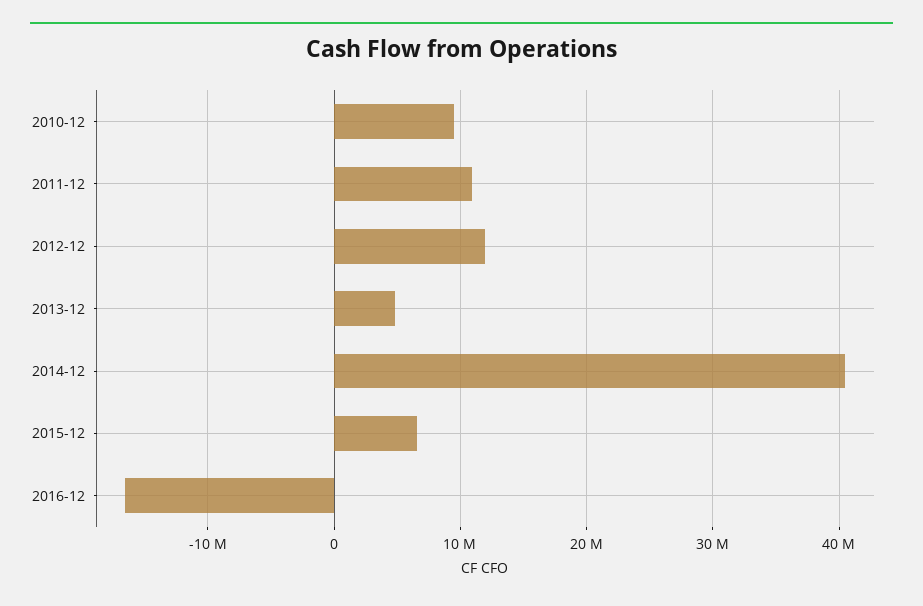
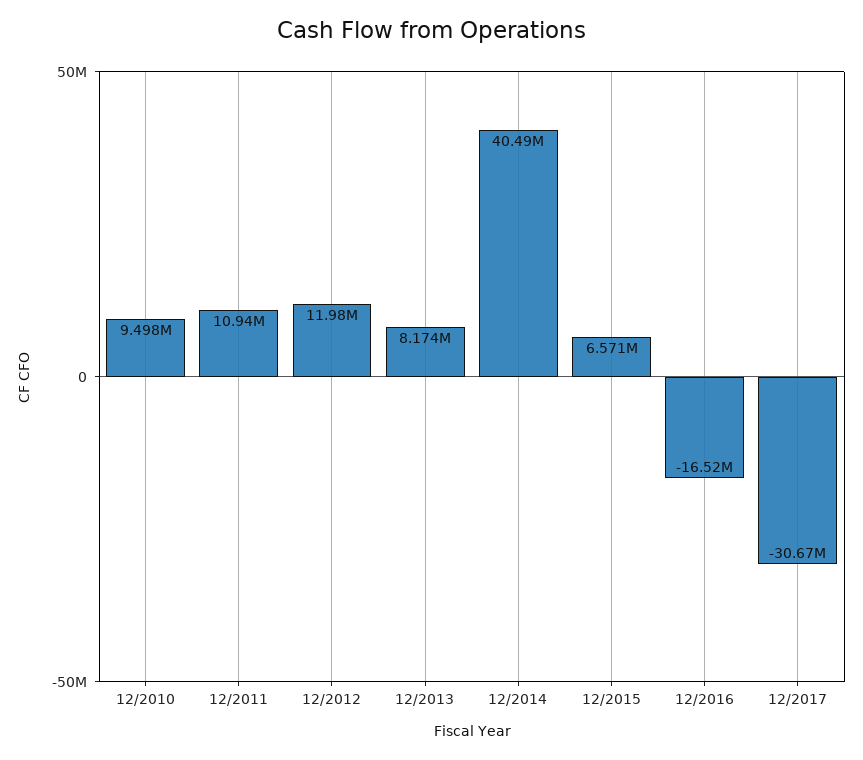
2013-12: 5000000 -> 8174000
12/2017: none -> -30670000

